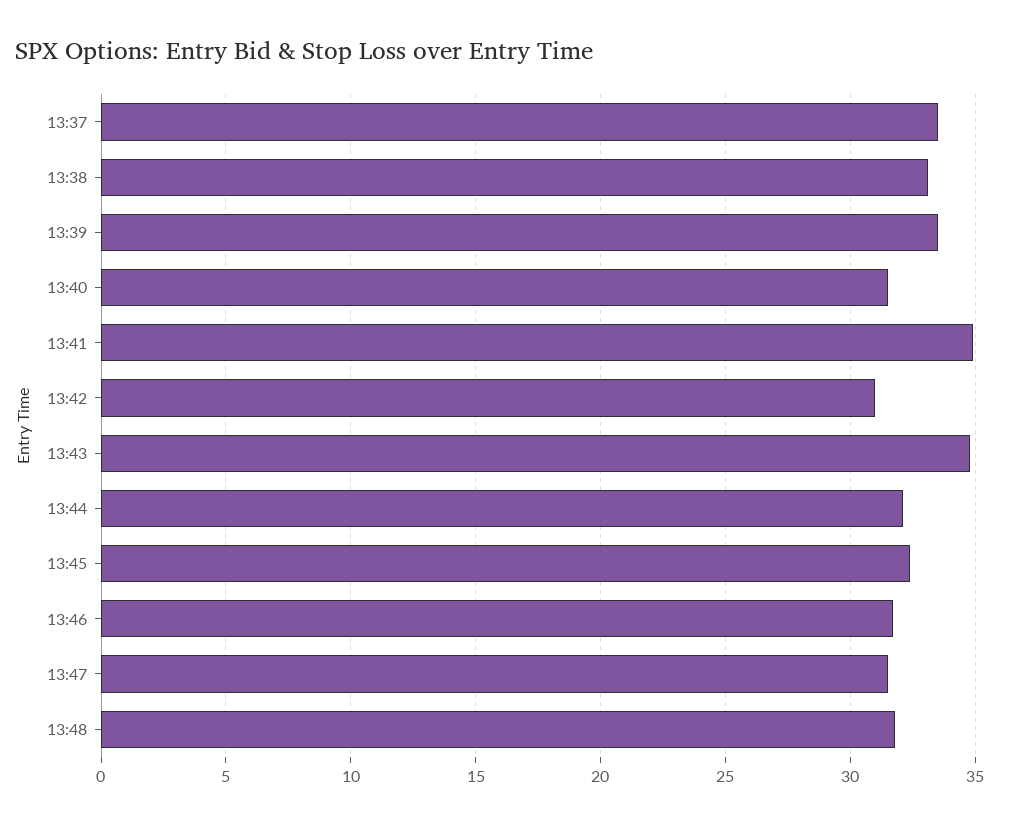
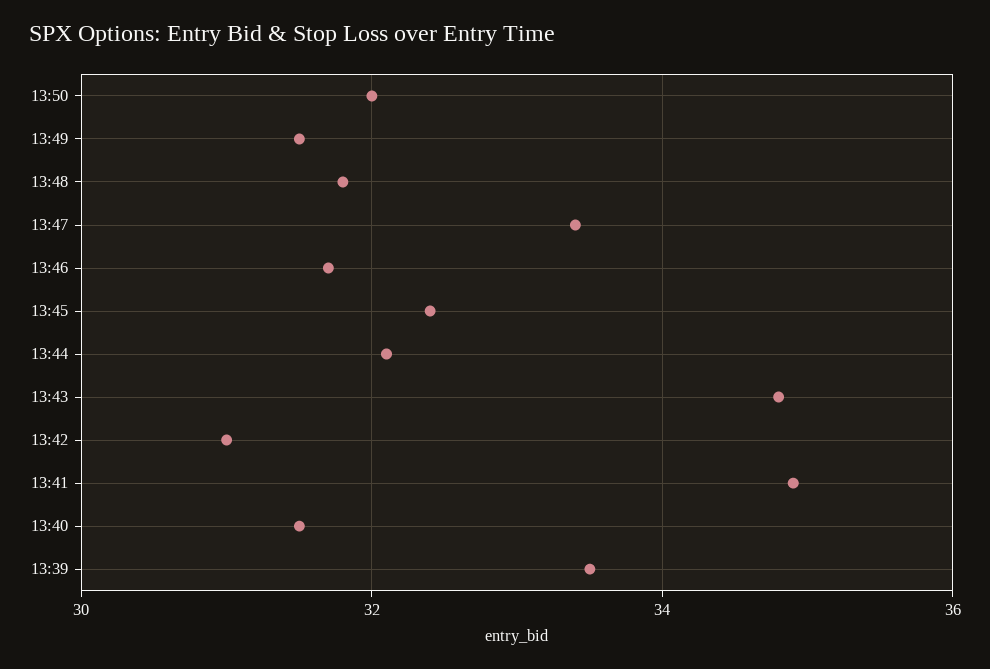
13:37: 33.5 -> none
13:38: 33 -> none
13:47: 31.5 -> 33.5
13:50: none -> 32
13:49: none -> 31.5

